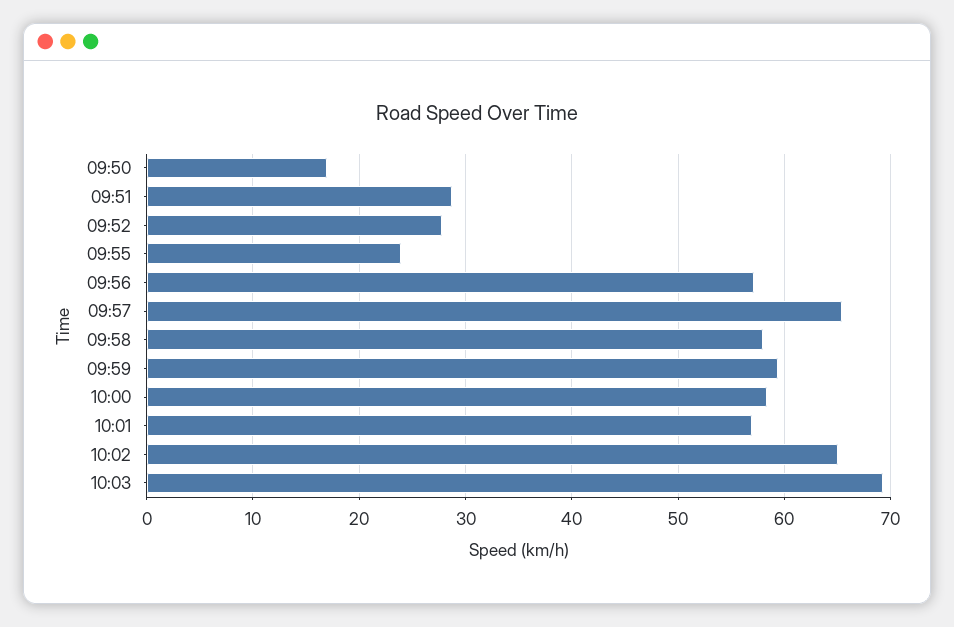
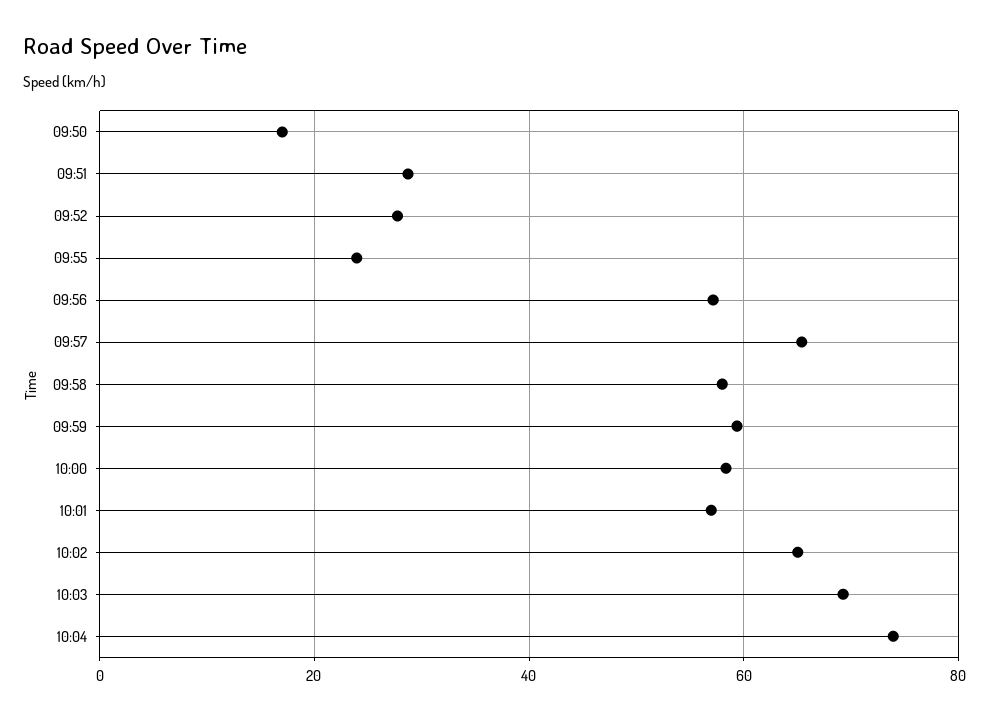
10:04: none -> 74

